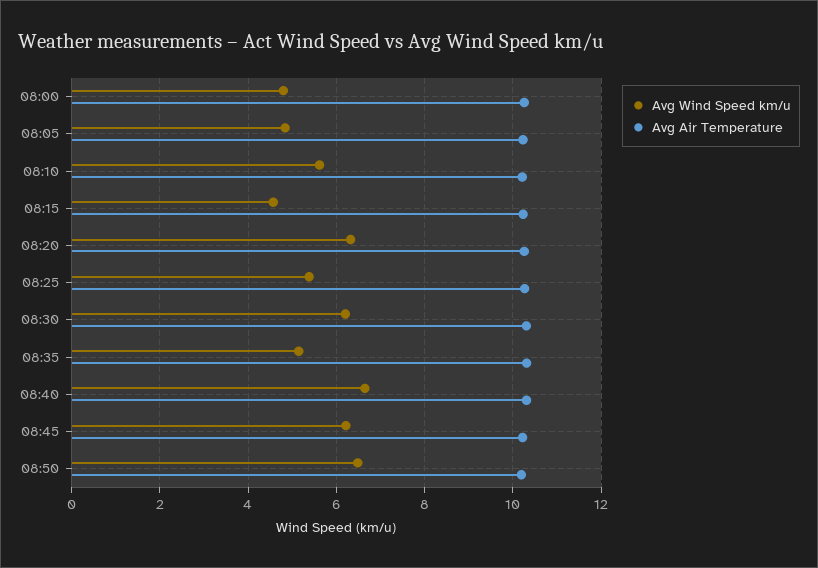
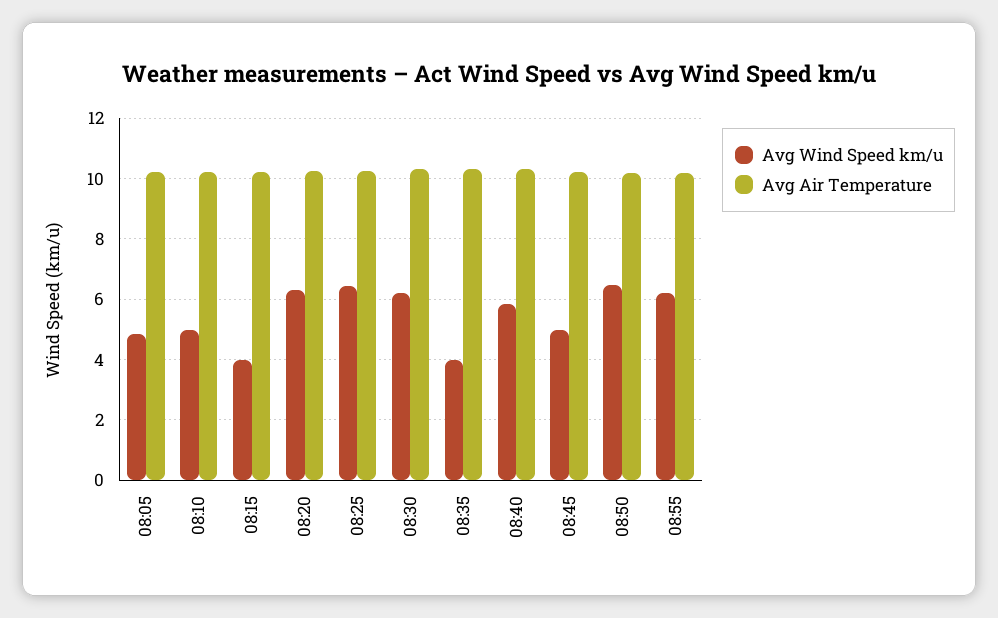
Avg Wind Speed km/u, 08:00: 4.8 -> none
Avg Air Temperature, 08:00: 10.2 -> none
Avg Wind Speed km/u, 08:10: 5.6 -> 5
Avg Wind Speed km/u, 08:15: 4.6 -> 4
Avg Wind Speed km/u, 08:25: 5.4 -> 6.4
Avg Wind Speed km/u, 08:35: 5.2 -> 4
Avg Wind Speed km/u, 08:40: 6.6 -> 5.8
Avg Wind Speed km/u, 08:45: 6.2 -> 5
Avg Wind Speed km/u, 08:55: none -> 6.2
Avg Air Temperature, 08:55: none -> 10.2

